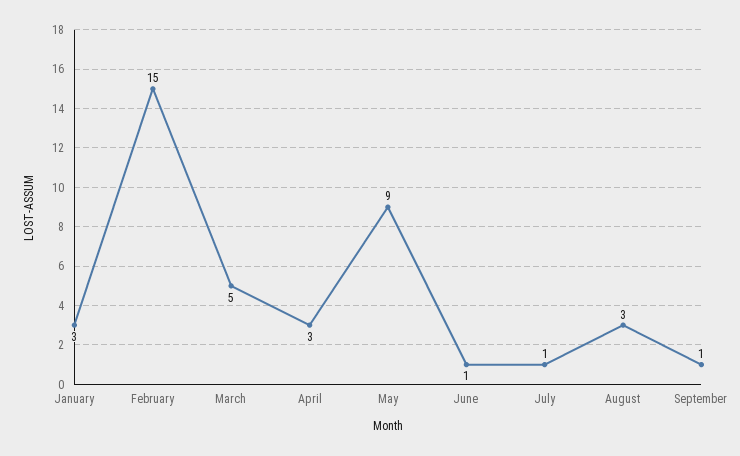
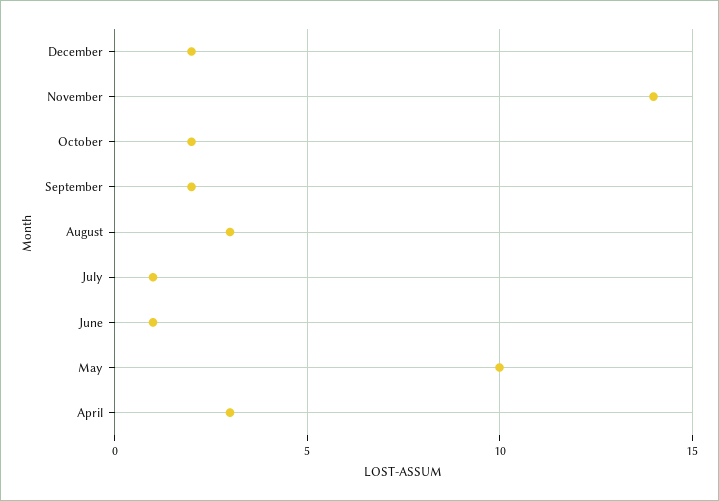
January: 3 -> none
February: 15 -> none
March: 5 -> none
May: 9 -> 10
September: 1 -> 2
December: none -> 2
November: none -> 14
October: none -> 2

